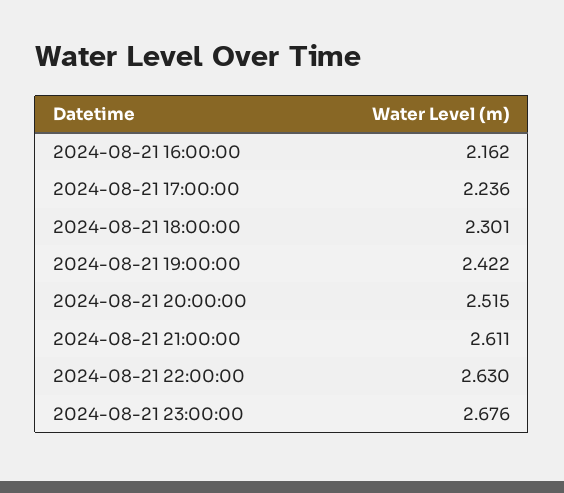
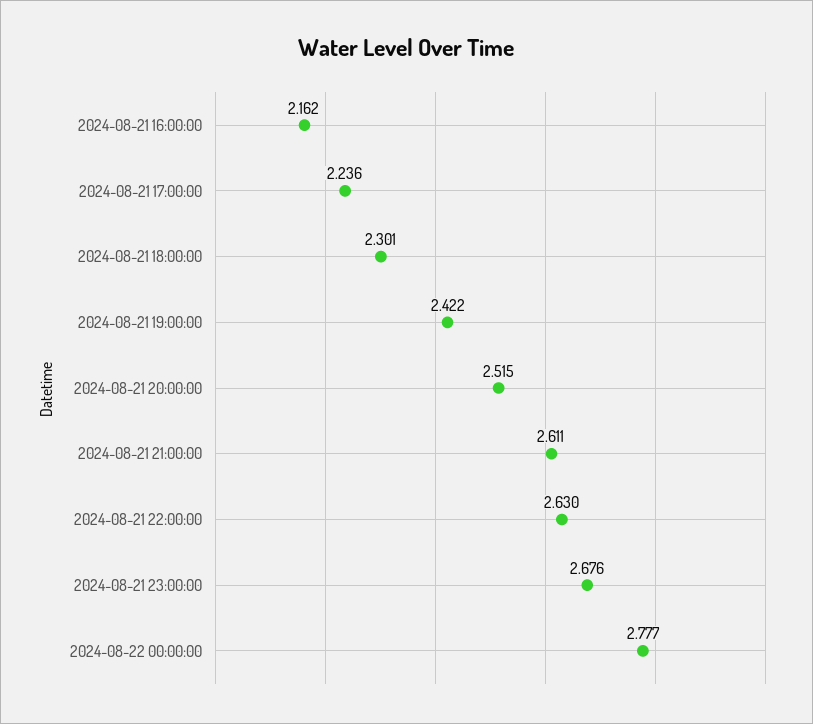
2024-08-22 00:00:00: none -> 2.777

